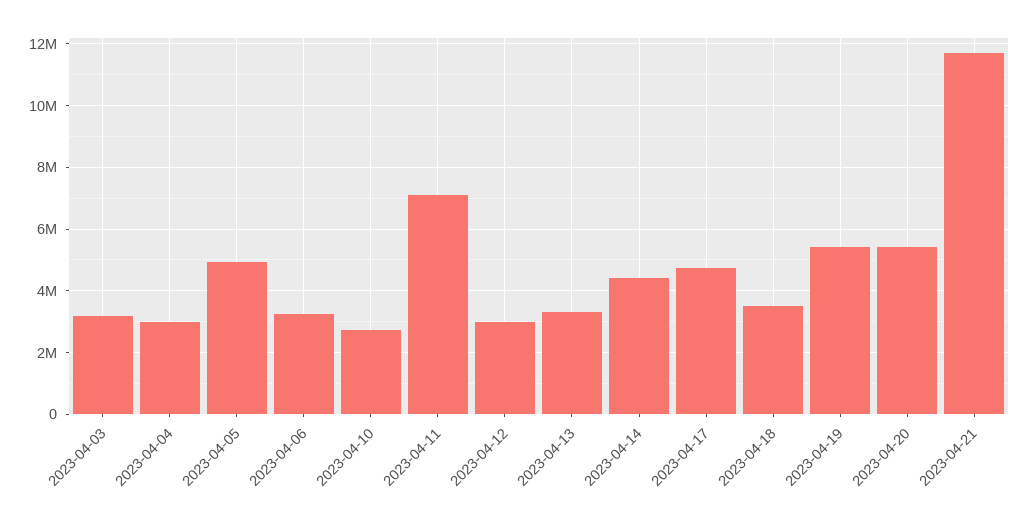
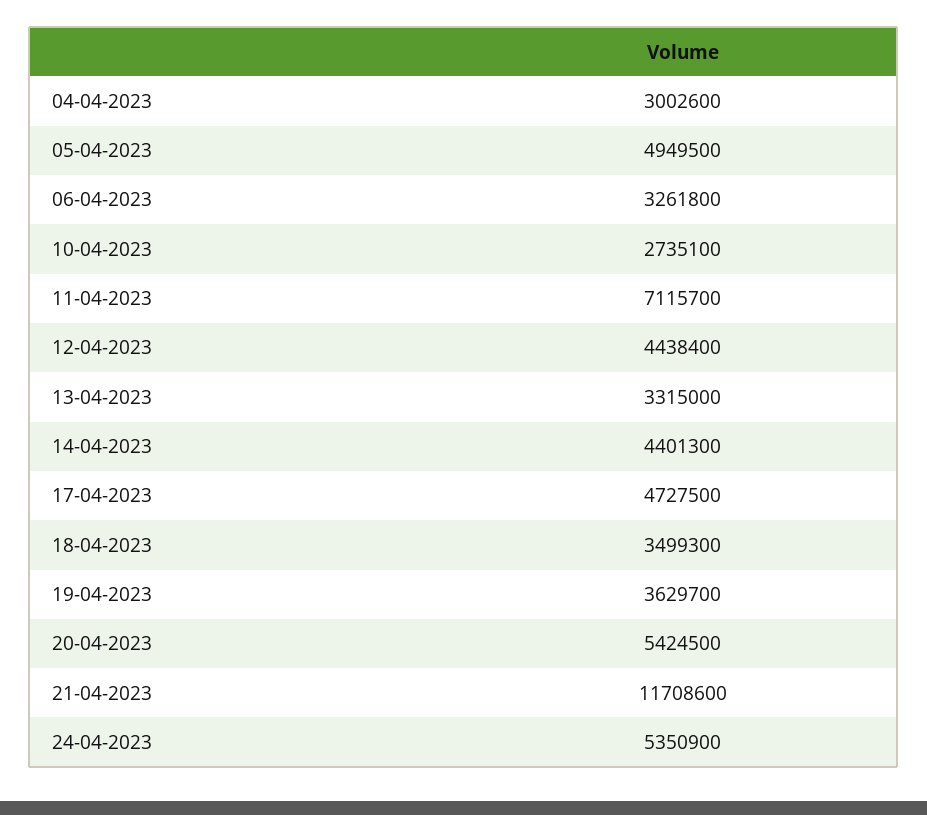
2023-04-03: 3200000 -> none
2023-04-12: 3000000 -> 4438400
2023-04-19: 5400000 -> 3629700
24-04-2023: none -> 5350900

